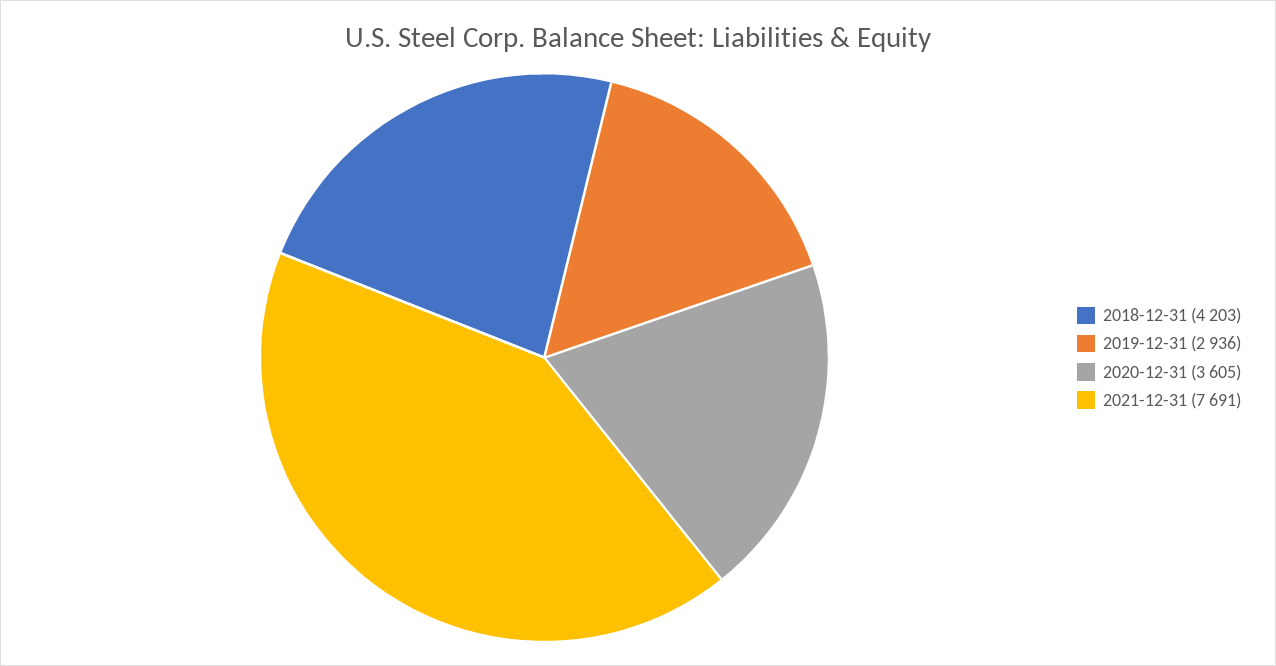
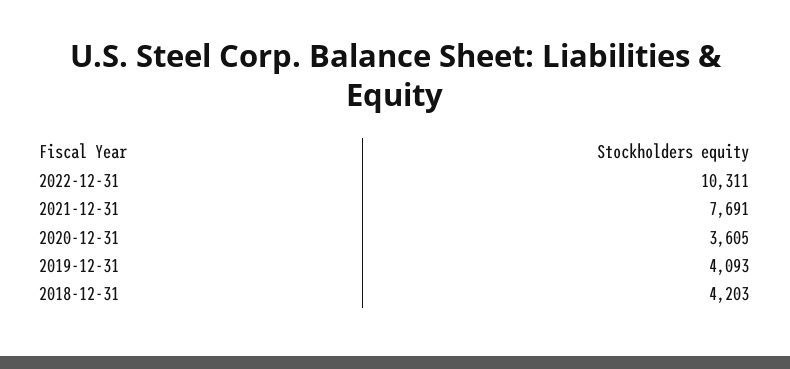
2019-12-31: 2936 -> 4093
2022-12-31: none -> 10311

